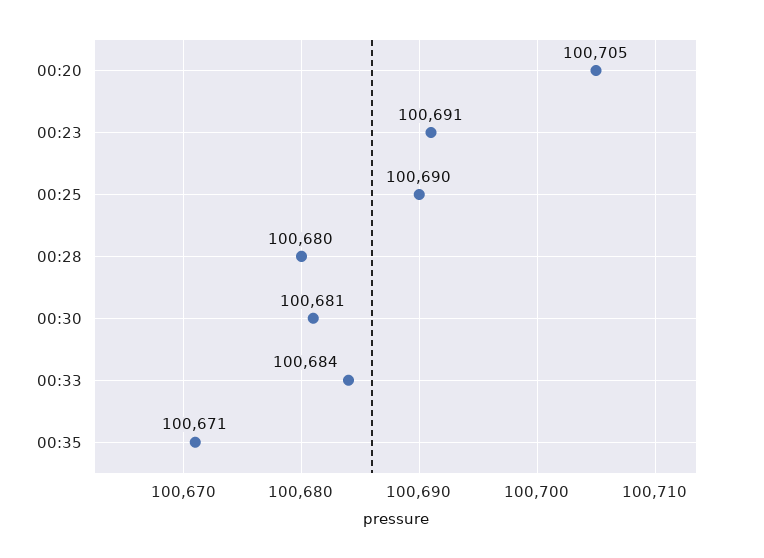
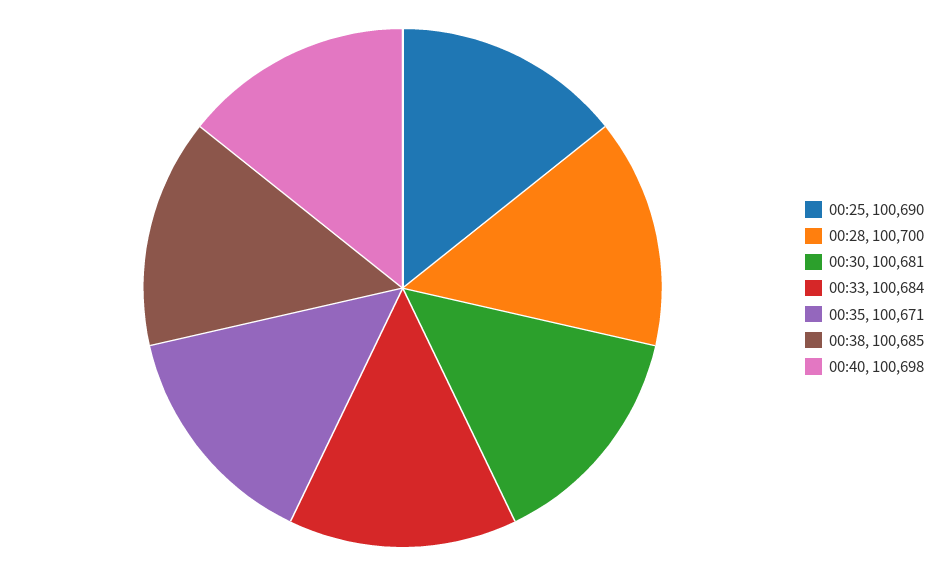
00:20: 100705 -> none
00:23: 100691 -> none
00:28: 100680 -> 100700
00:38: none -> 100685
00:40: none -> 100698

